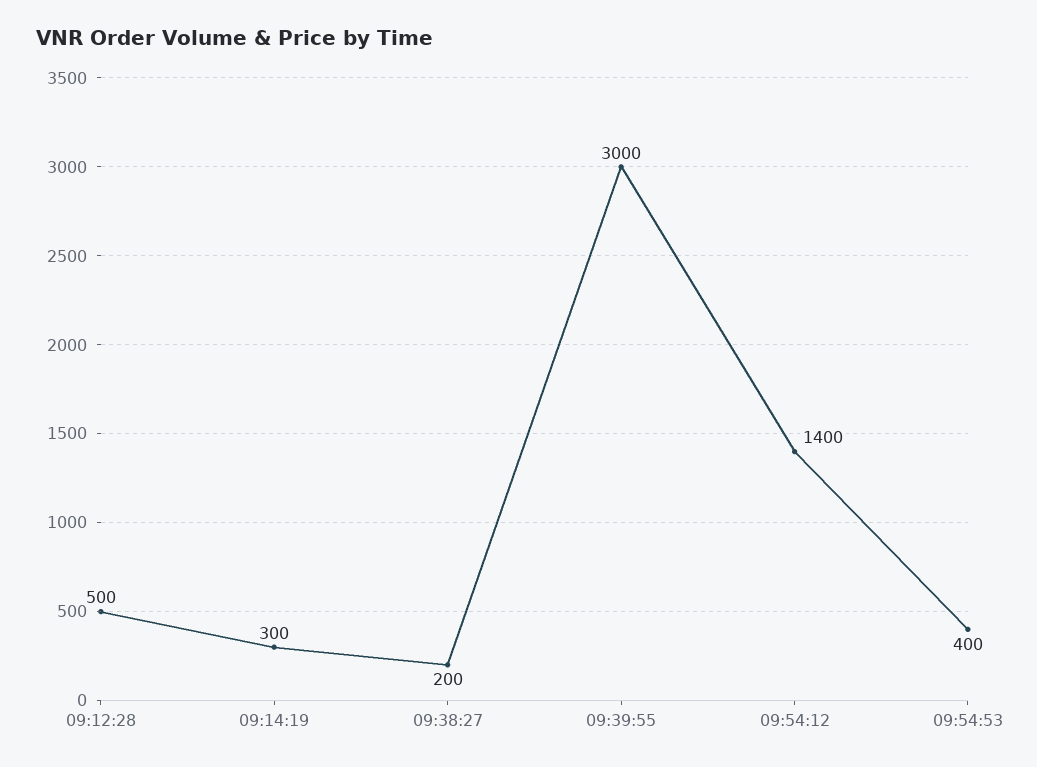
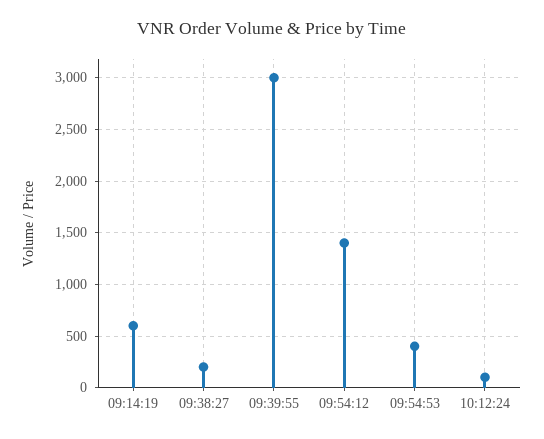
09:12:28: 500 -> none
09:14:19: 300 -> 600
10:12:24: none -> 100

